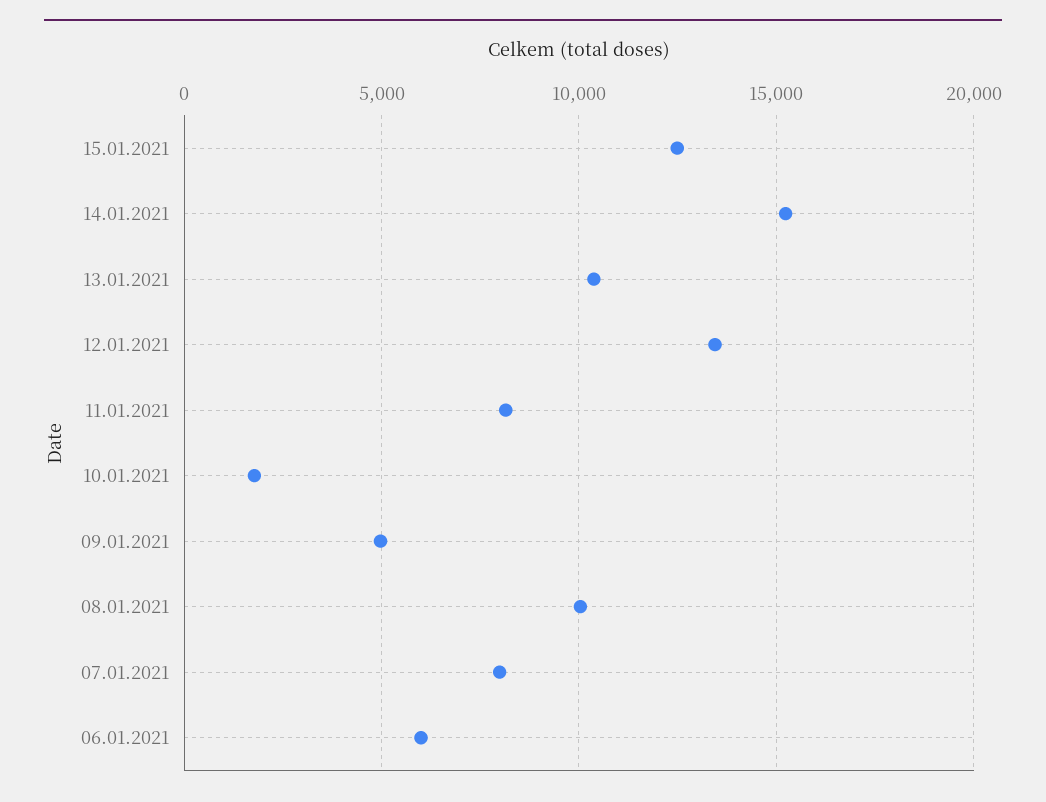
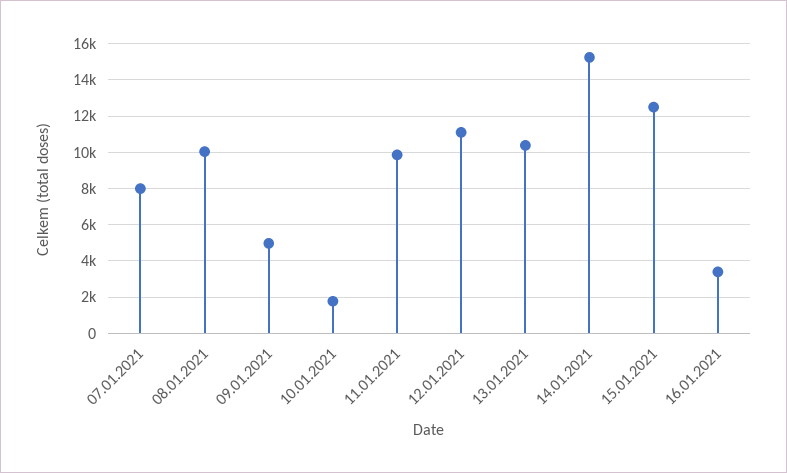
12.01.2021: 13500 -> 11000
11.01.2021: 8000 -> 10000
06.01.2021: 6000 -> none
16.01.2021: none -> 3500

